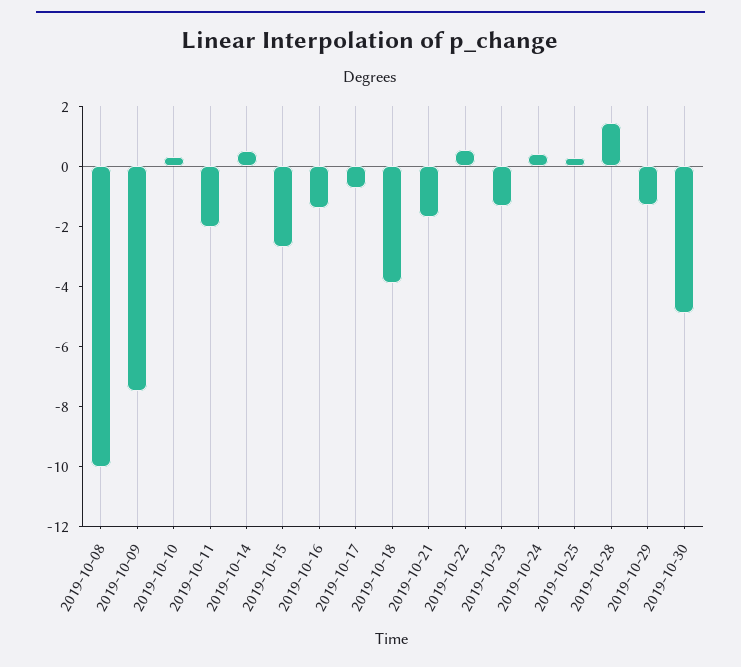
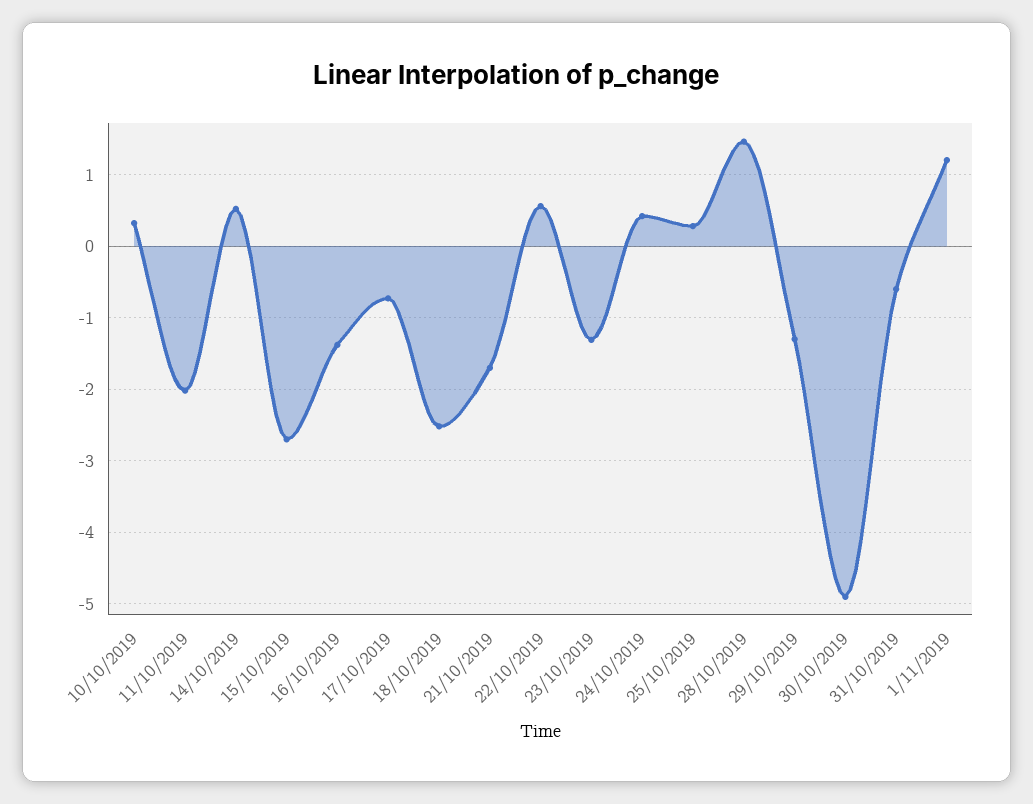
2019-10-08: -10 -> none
2019-10-09: -7.5 -> none
2019-10-18: -4 -> -2.5
31/10/2019: none -> -0.6
1/11/2019: none -> 1.2

